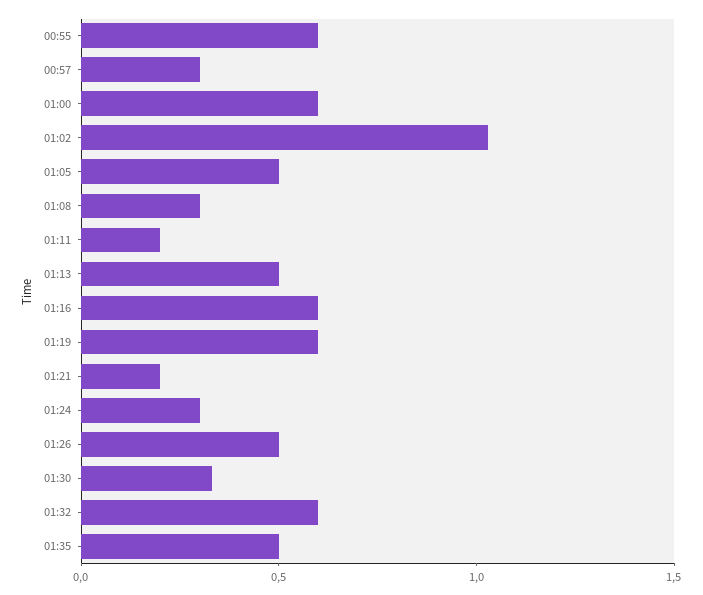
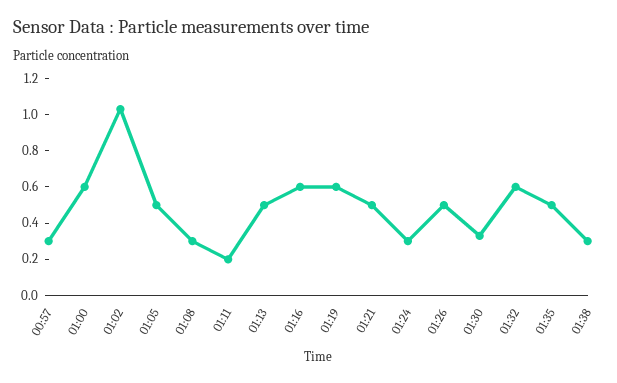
00:55: 0.6 -> none
01:21: 0.2 -> 0.5
01:38: none -> 0.3

